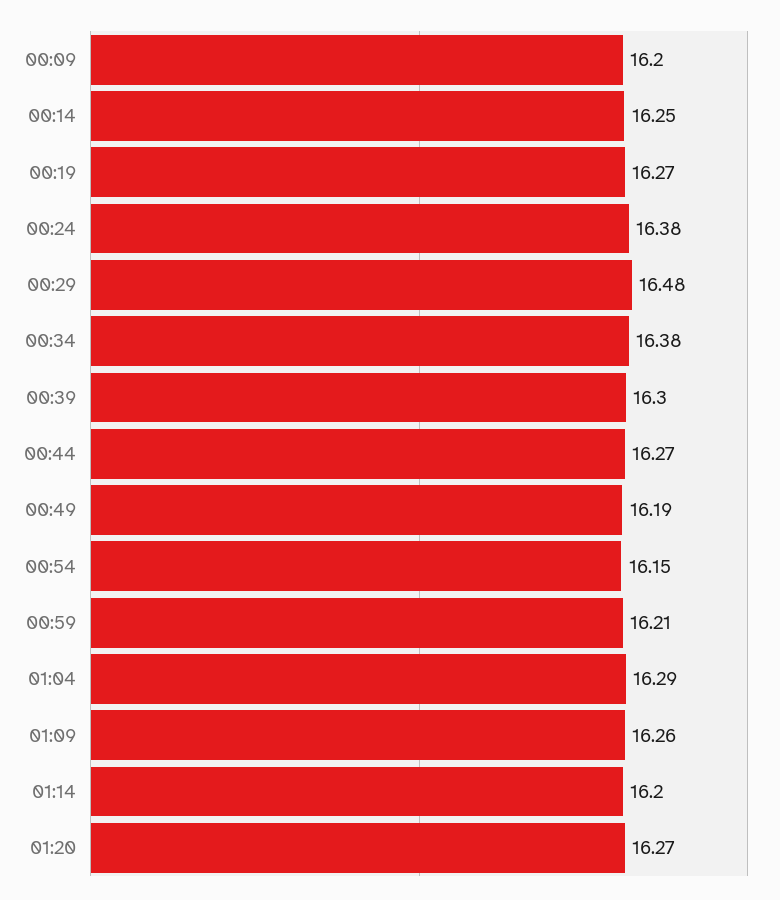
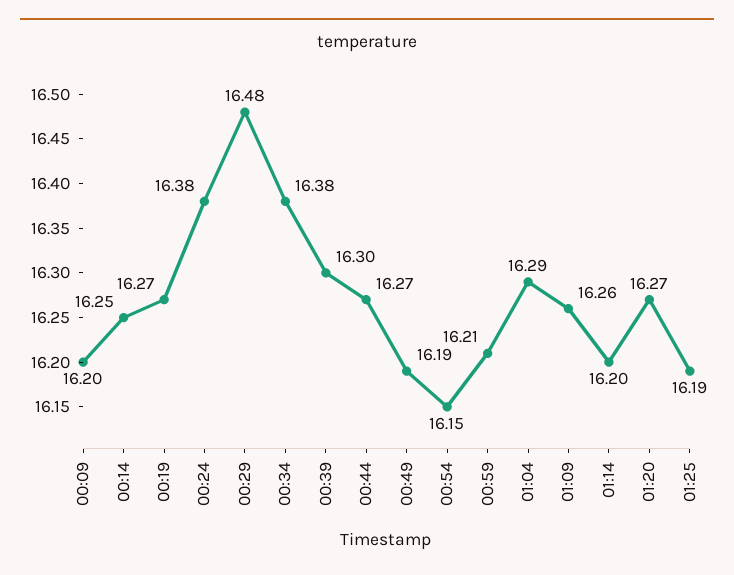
01:25: none -> 16.19

